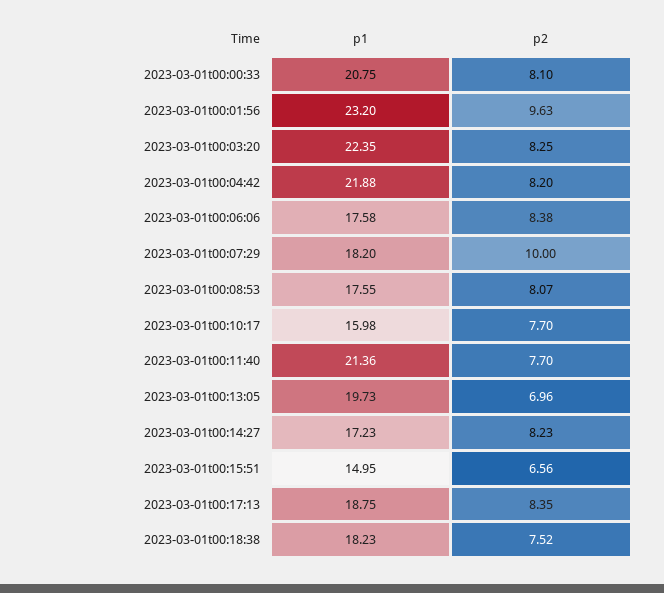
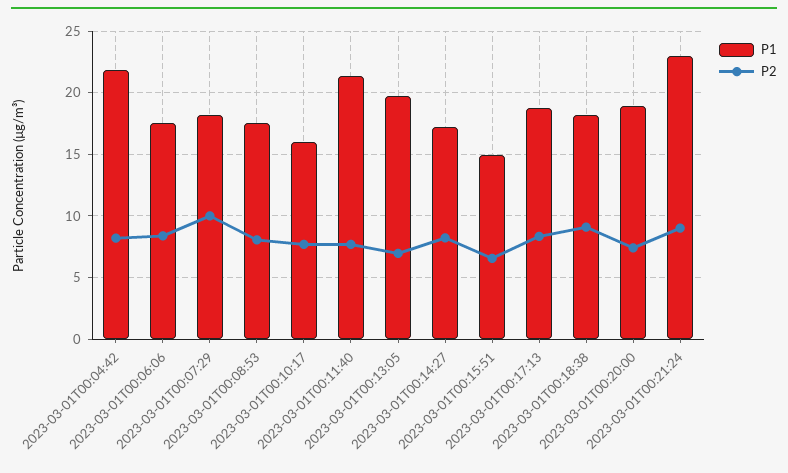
p1, 2023-03-01t00:00:33: 20.75 -> none
p2, 2023-03-01t00:00:33: 8.1 -> none
p1, 2023-03-01t00:01:56: 23.2 -> none
p2, 2023-03-01t00:01:56: 9.63 -> none
p1, 2023-03-01t00:03:20: 22.35 -> none
p2, 2023-03-01t00:03:20: 8.25 -> none
p2, 2023-03-01t00:18:38: 7.52 -> 9
p1, 2023-03-01T00:20:00: none -> 19
p2, 2023-03-01T00:20:00: none -> 7.5
p1, 2023-03-01T00:21:24: none -> 23
p2, 2023-03-01T00:21:24: none -> 9

